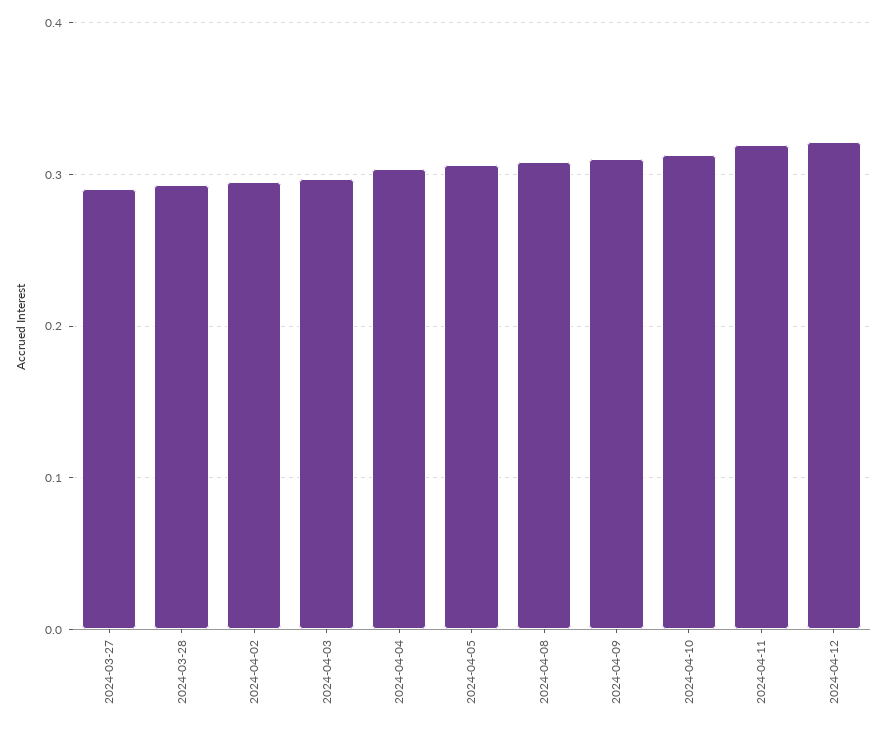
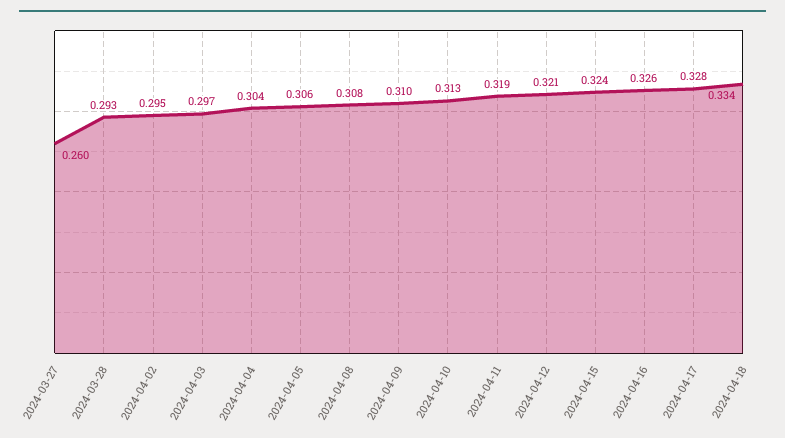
2024-03-27: 0.29 -> 0.26
2024-04-15: none -> 0.324
2024-04-16: none -> 0.326
2024-04-17: none -> 0.328
2024-04-18: none -> 0.334

